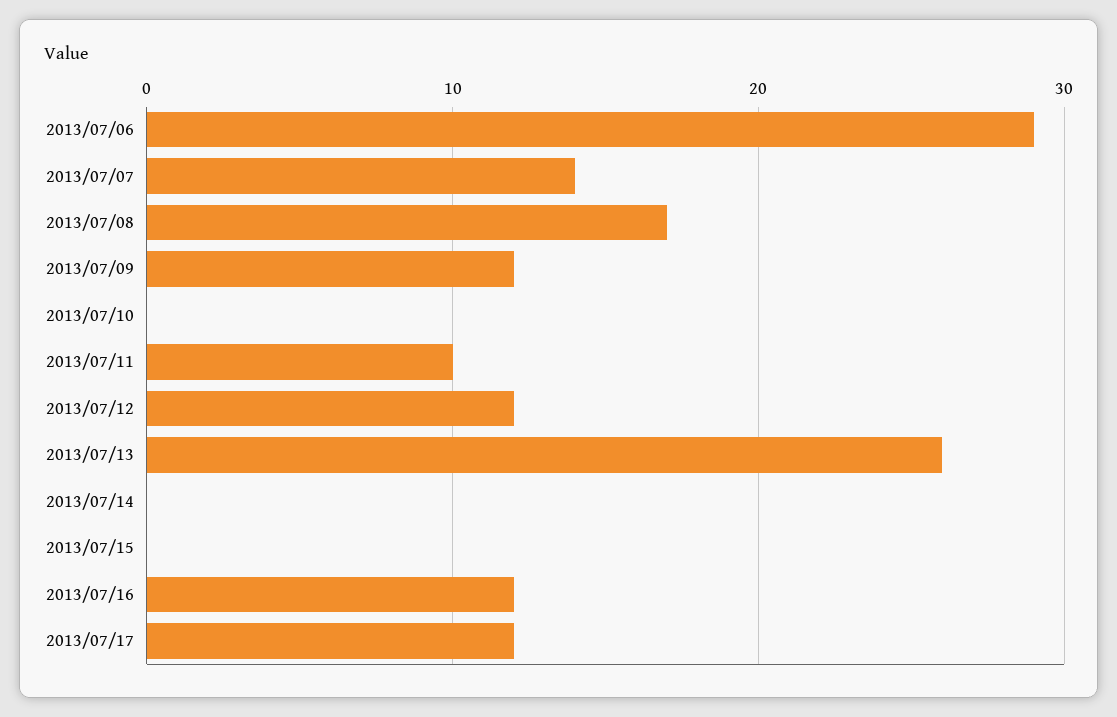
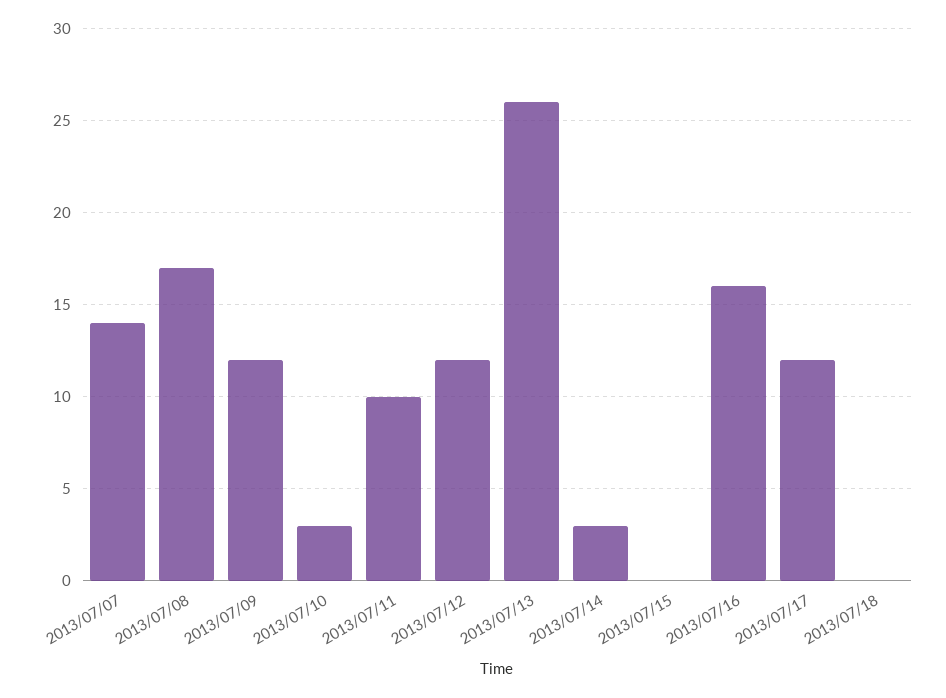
2013/07/06: 29 -> none
2013/07/10: 0 -> 3
2013/07/14: 0 -> 3
2013/07/16: 12 -> 16
2013/07/18: none -> 0

